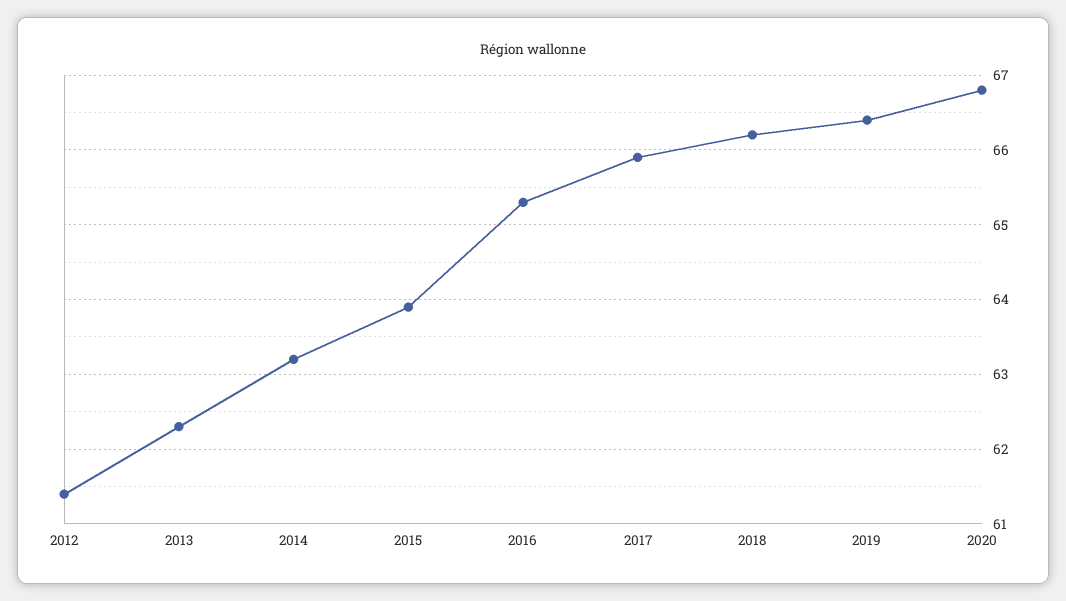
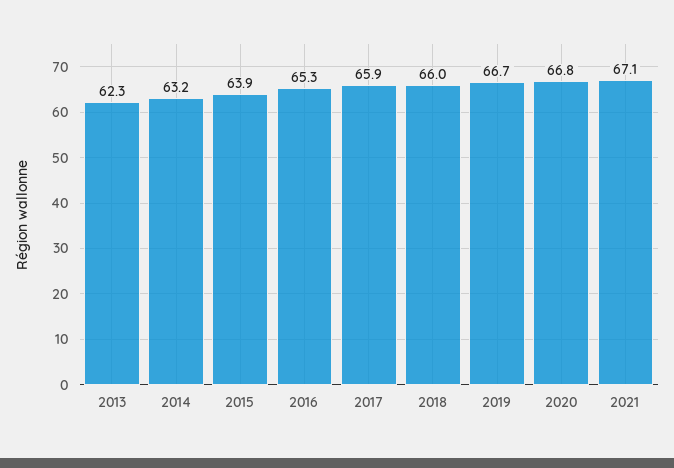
2012: 61.4 -> none
2018: 66.2 -> 66
2019: 66.4 -> 66.7
2021: none -> 67.1

